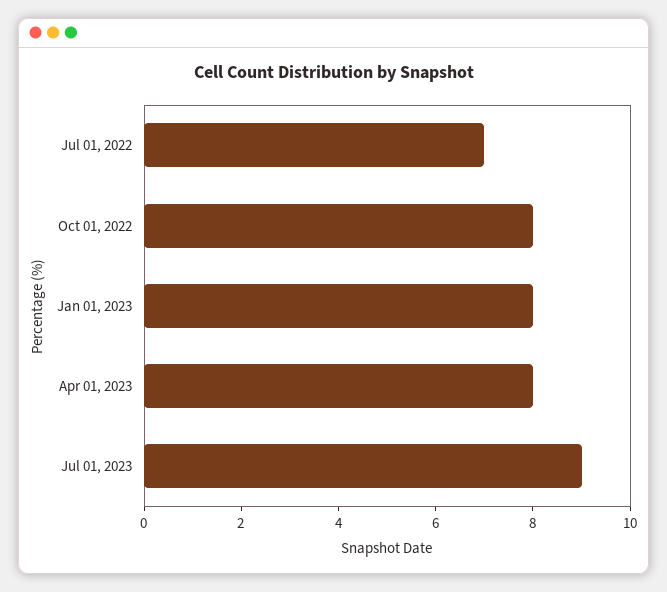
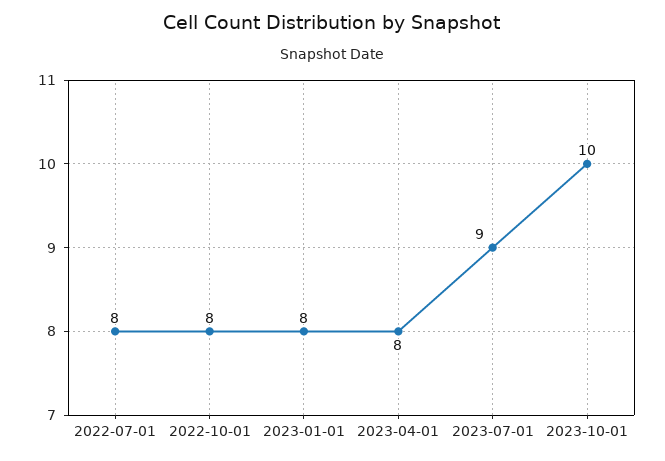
Jul 01, 2022: 7 -> 8
2023-10-01: none -> 10

